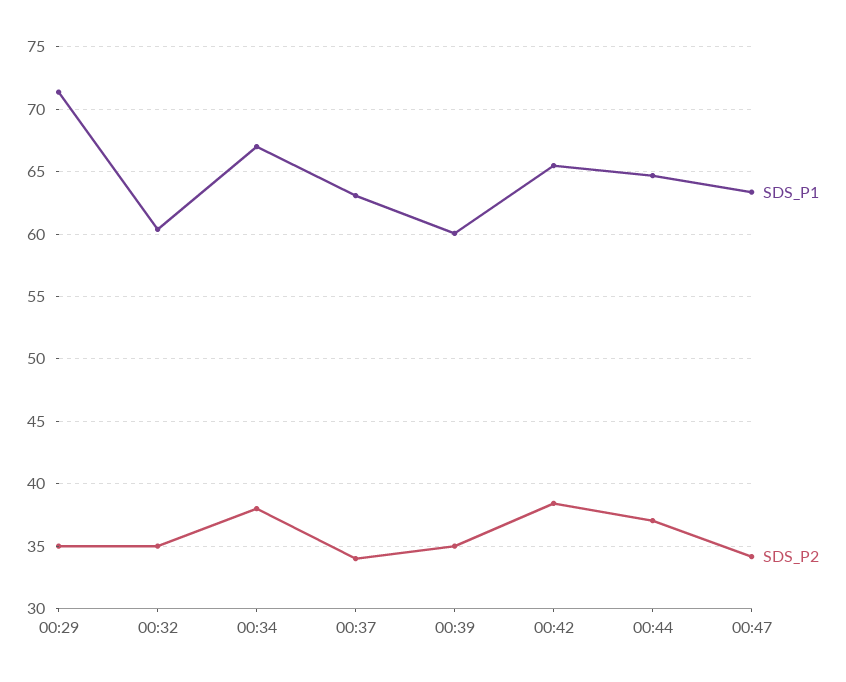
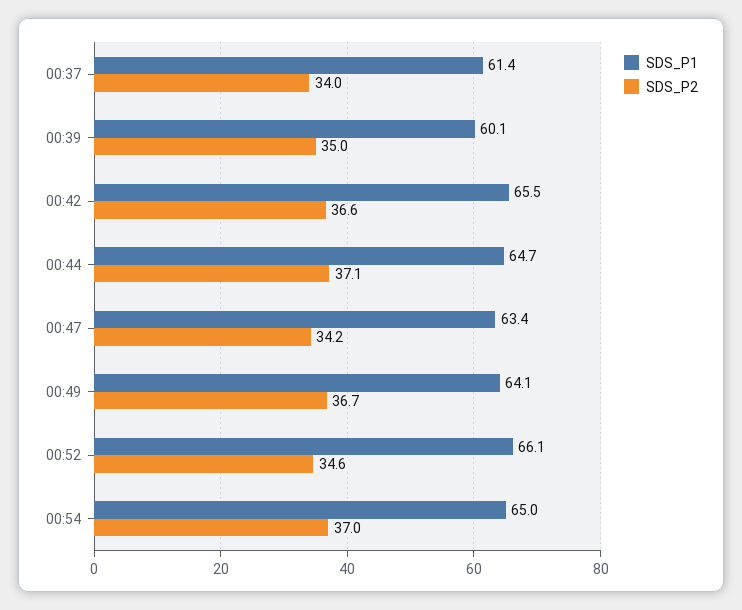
SDS_P1, 00:29: 71.5 -> none
SDS_P2, 00:29: 35 -> none
SDS_P1, 00:32: 60.5 -> none
SDS_P2, 00:32: 35 -> none
SDS_P1, 00:34: 67 -> none
SDS_P2, 00:34: 38 -> none
SDS_P1, 00:37: 63 -> 61.4
SDS_P2, 00:42: 38.5 -> 36.6
SDS_P1, 00:49: none -> 64.1
SDS_P2, 00:49: none -> 36.7
SDS_P1, 00:52: none -> 66.1
SDS_P2, 00:52: none -> 34.6
SDS_P1, 00:54: none -> 65
SDS_P2, 00:54: none -> 37

